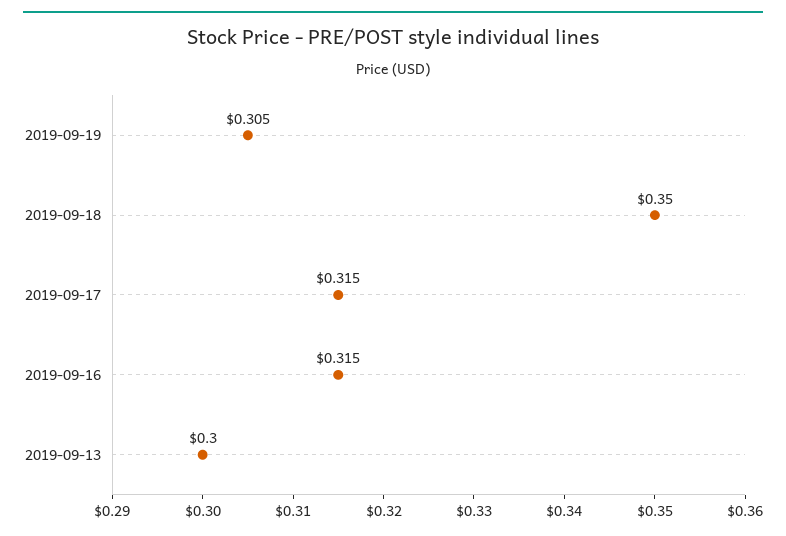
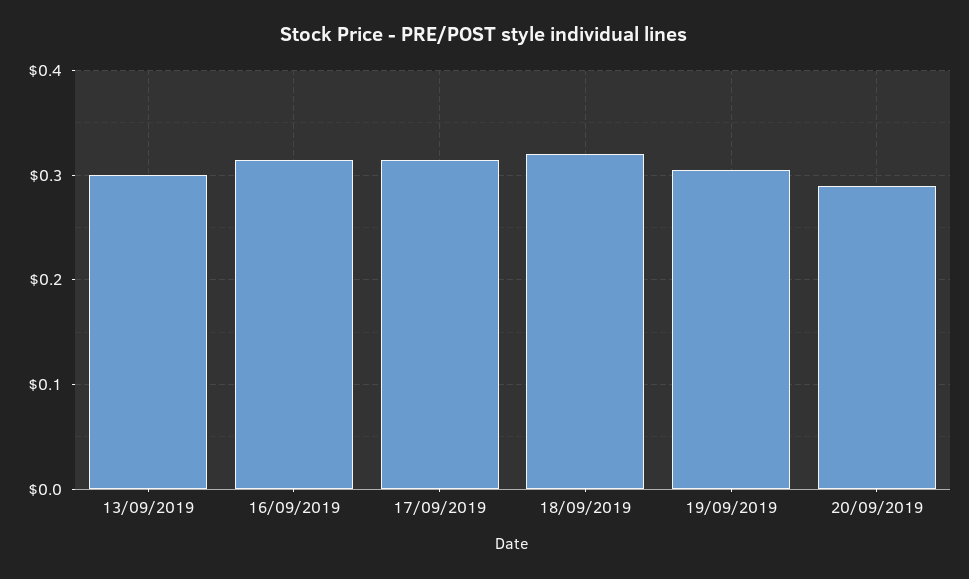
2019-09-18: 0.35 -> 0.32
20/09/2019: none -> 0.29

